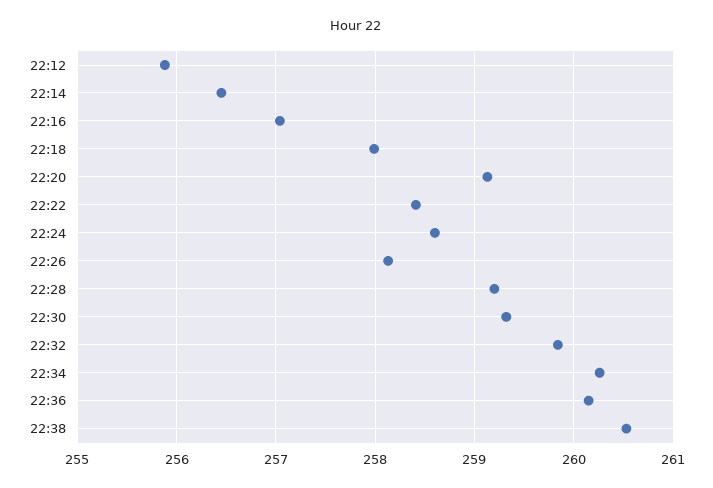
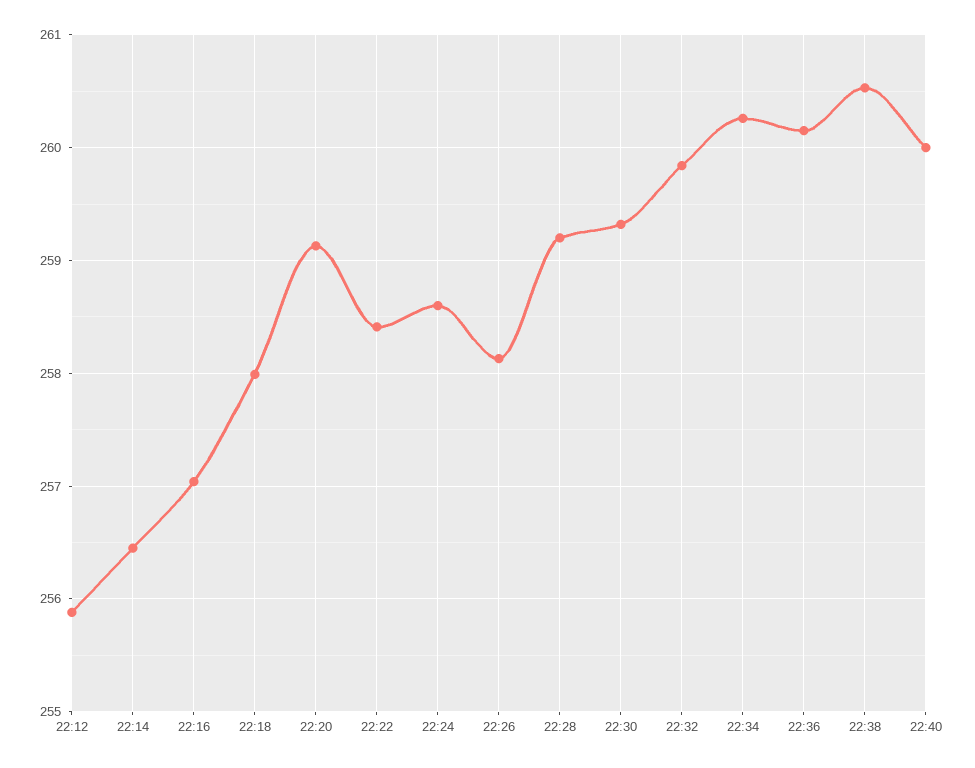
22:40: none -> 260

